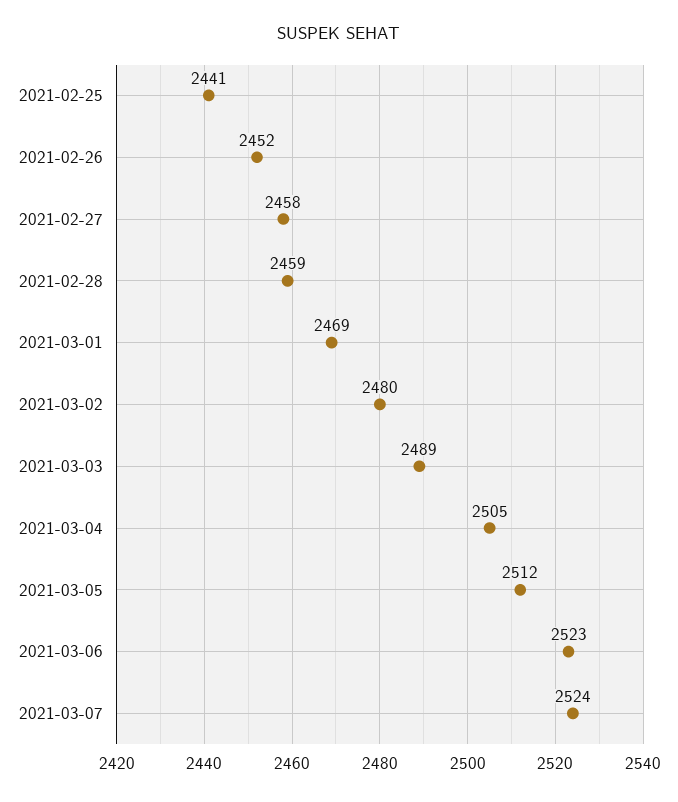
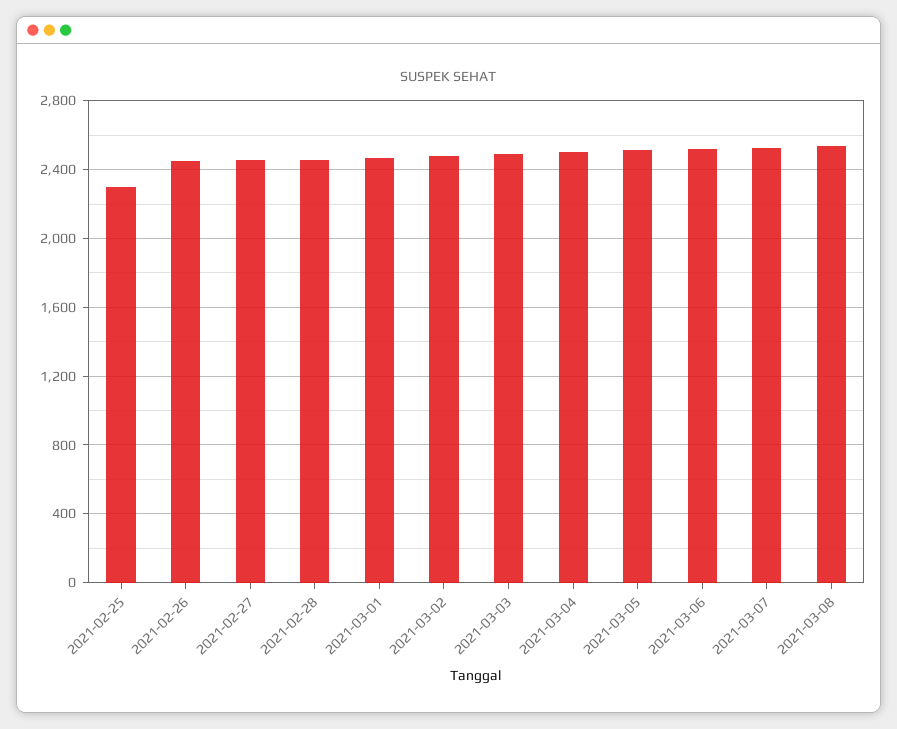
2021-02-25: 2441 -> 2300
2021-03-08: none -> 2550

